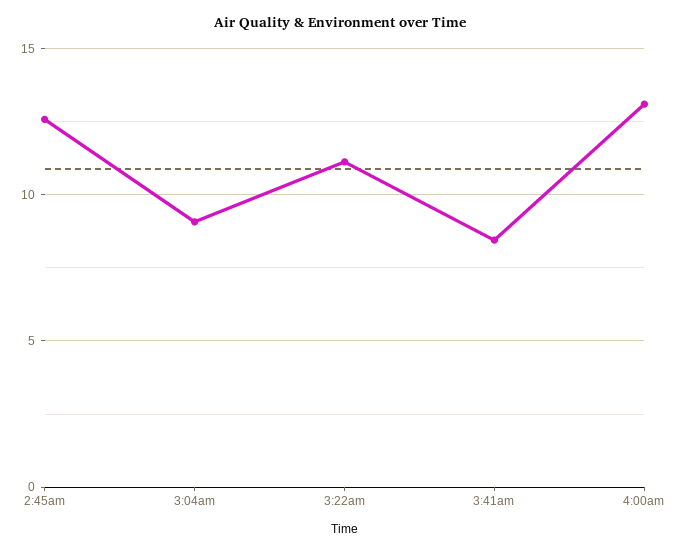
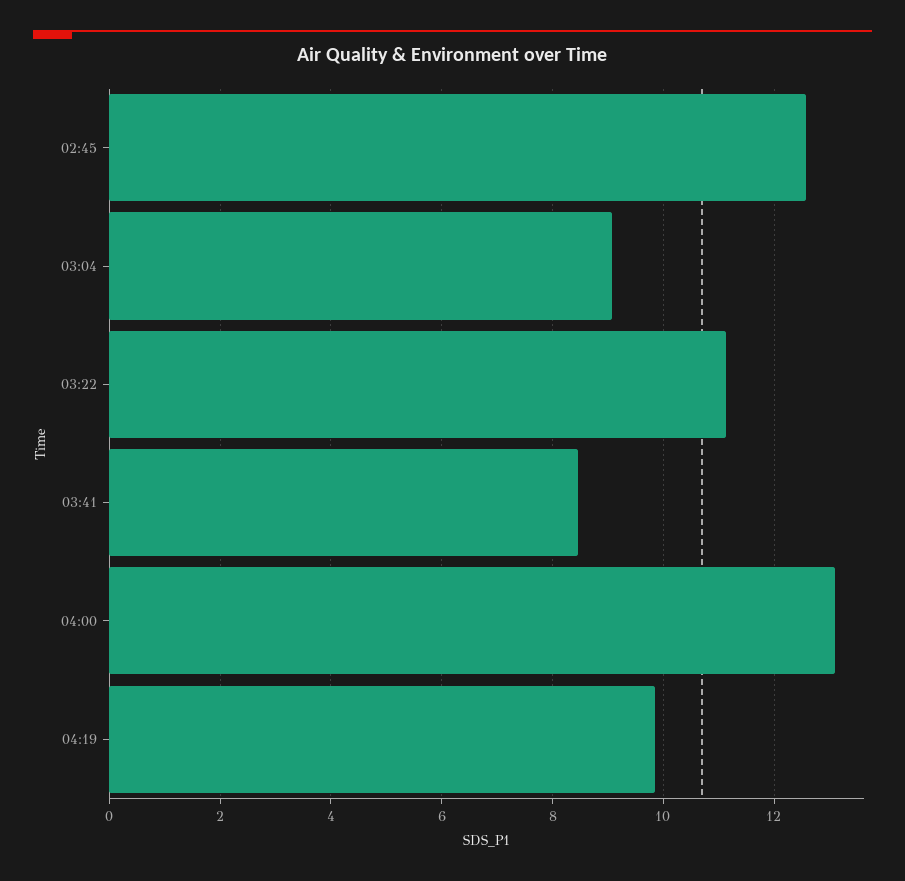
04:19: none -> 9.8

